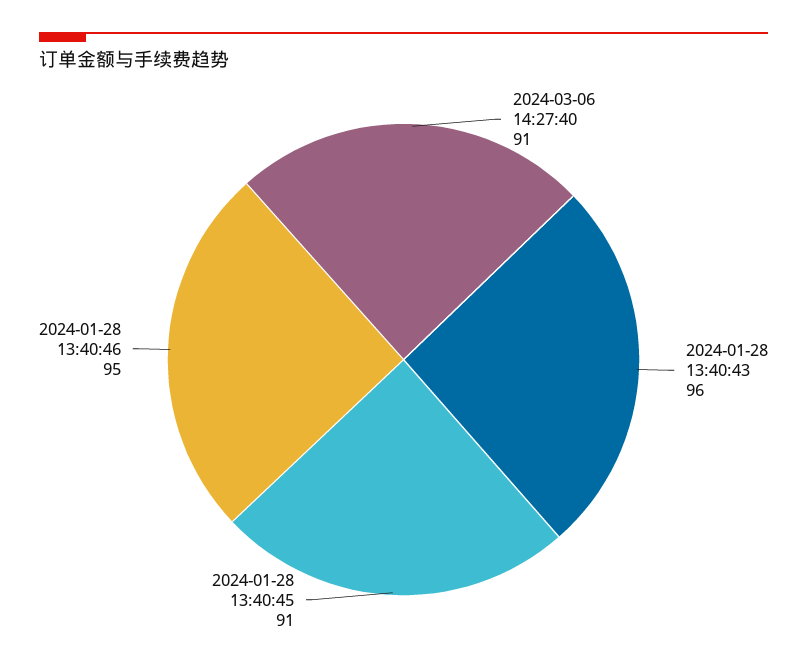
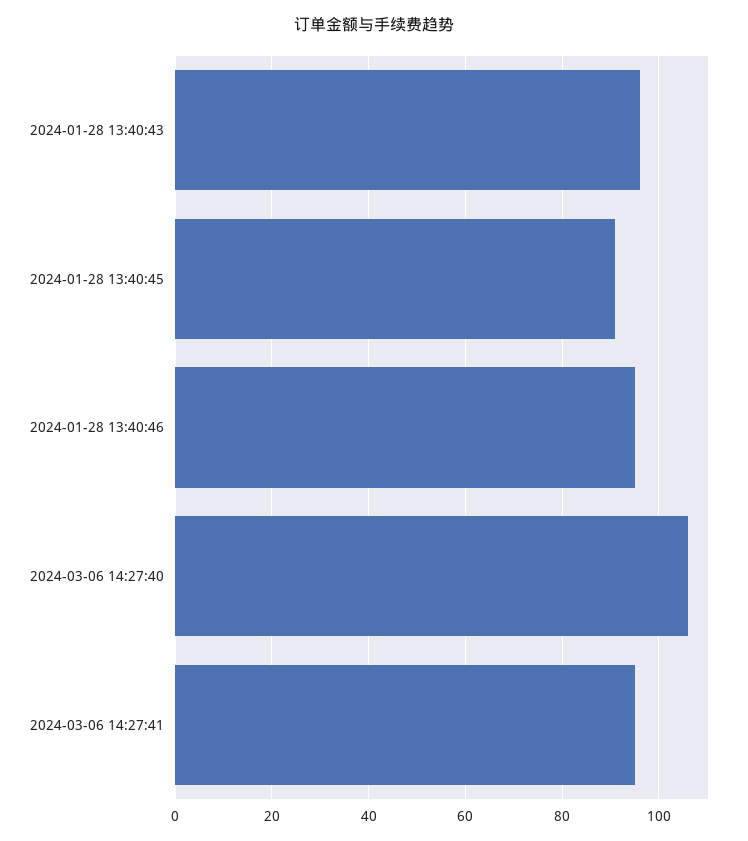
2024-03-06 14:27:40: 91 -> 105
2024-03-06 14:27:41: none -> 95

